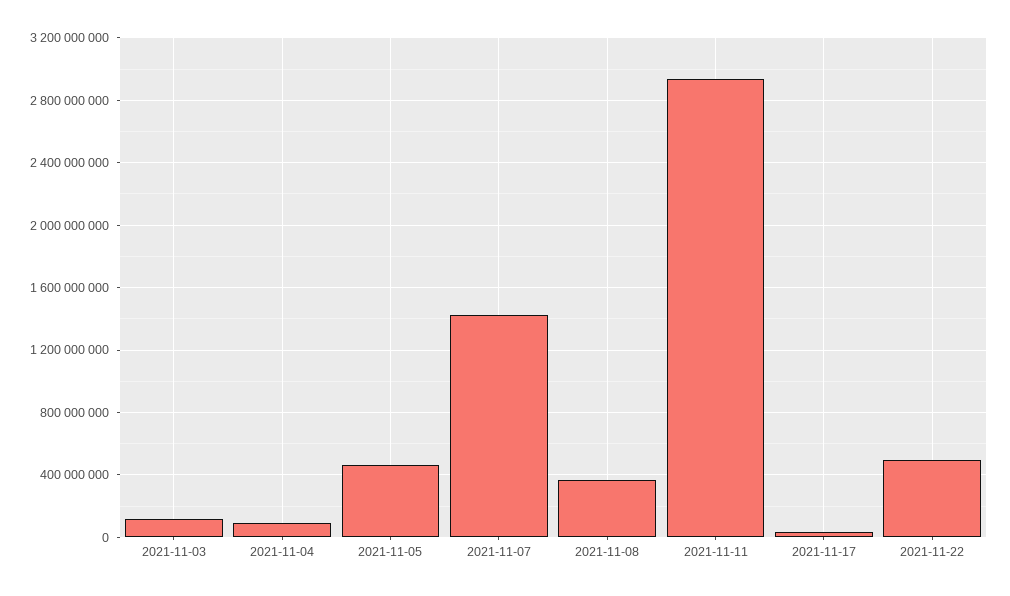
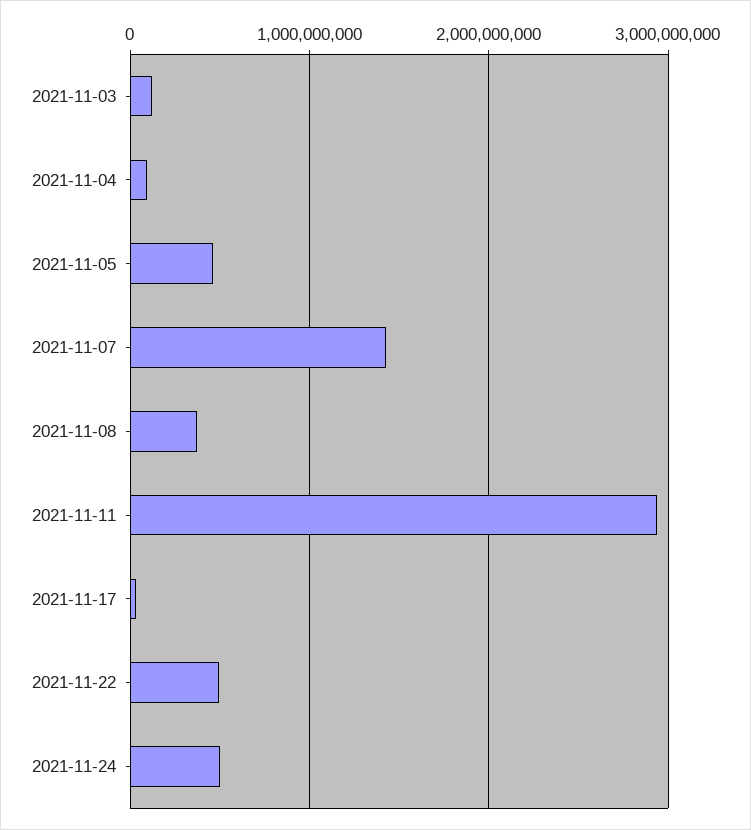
2021-11-24: none -> 500000000

